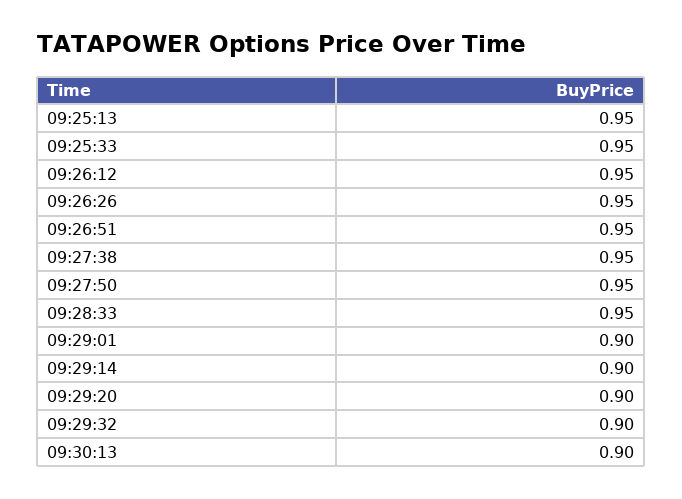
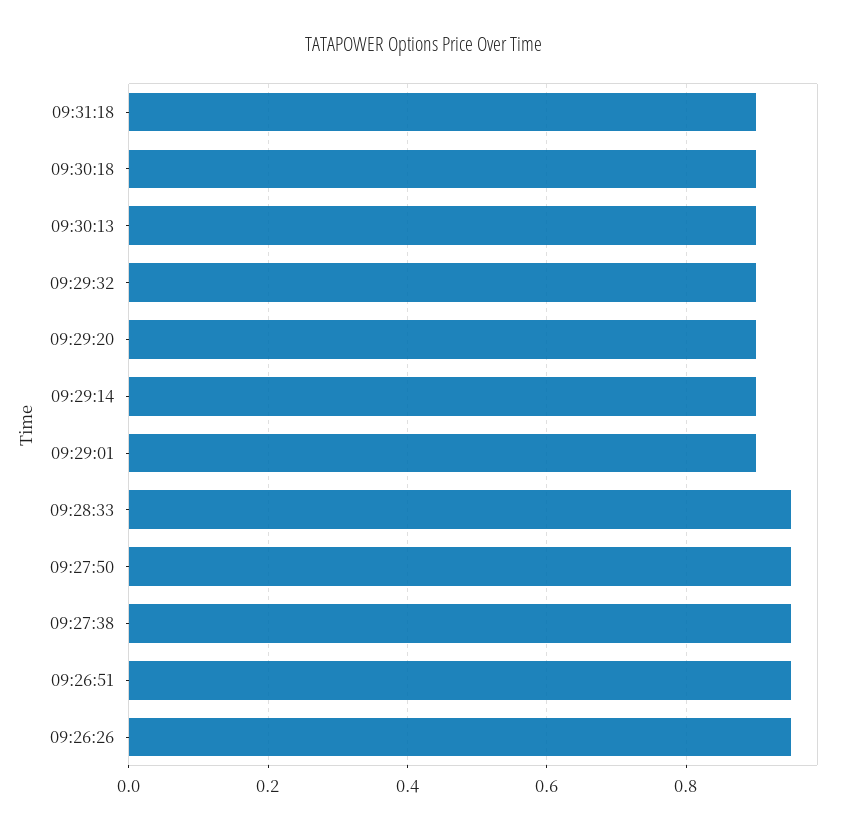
09:25:13: 0.95 -> none
09:25:33: 0.95 -> none
09:26:12: 0.95 -> none
09:31:18: none -> 0.9
09:30:18: none -> 0.9

